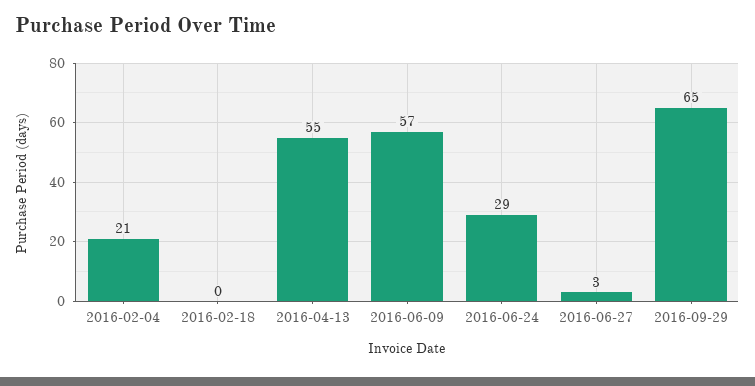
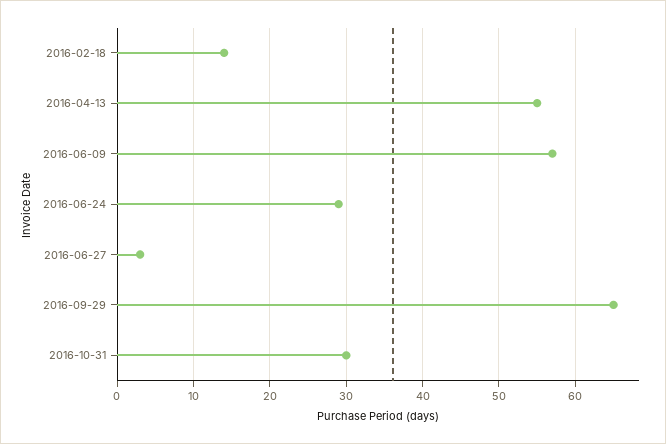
2016-02-04: 21 -> none
2016-02-18: 0 -> 14
2016-10-31: none -> 30

